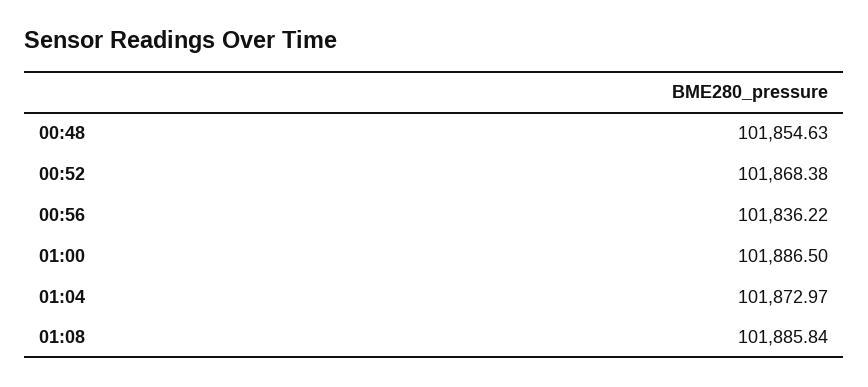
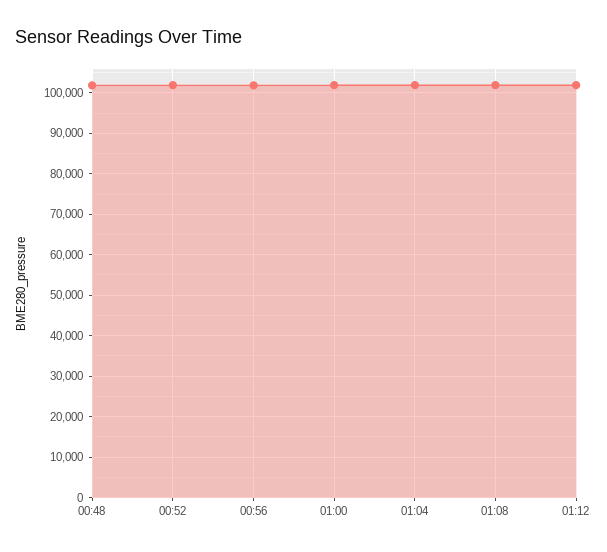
01:12: none -> 102000

